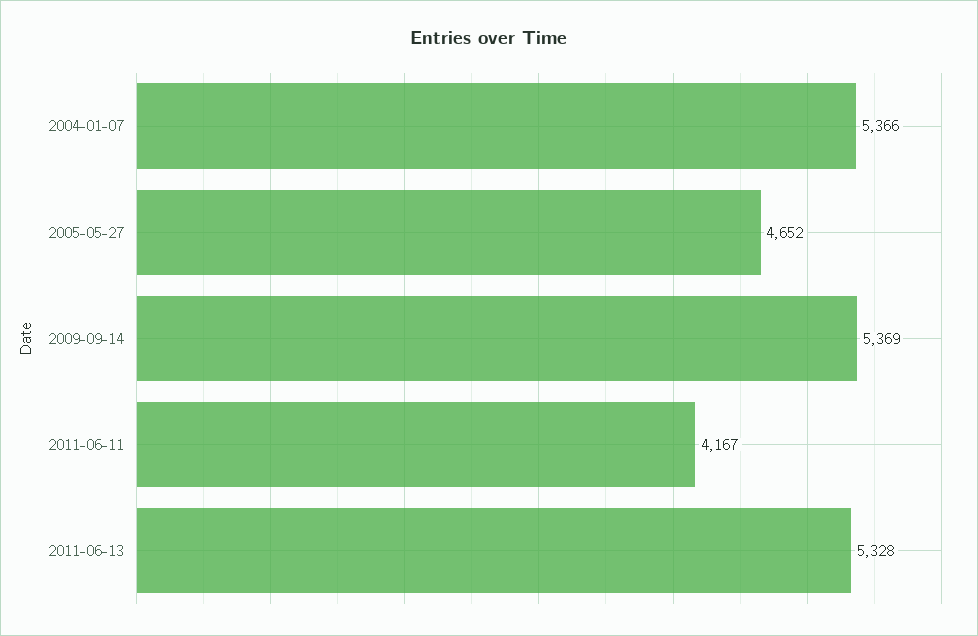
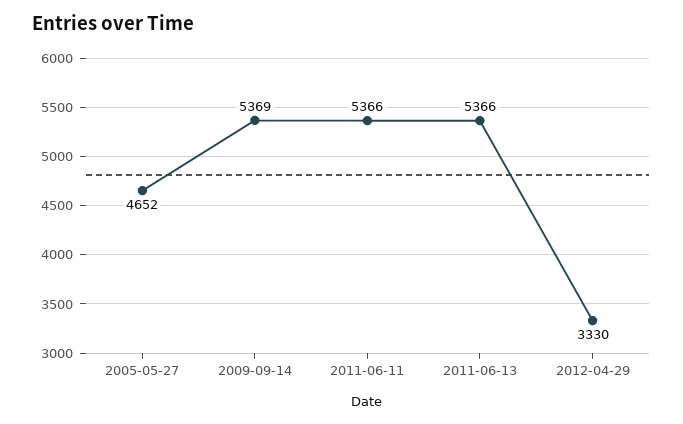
2004-01-07: 5366 -> none
2011-06-11: 4167 -> 5366
2011-06-13: 5328 -> 5366
2012-04-29: none -> 3330

